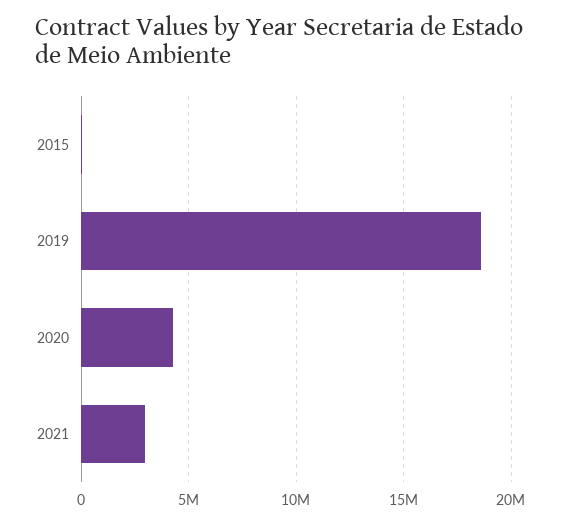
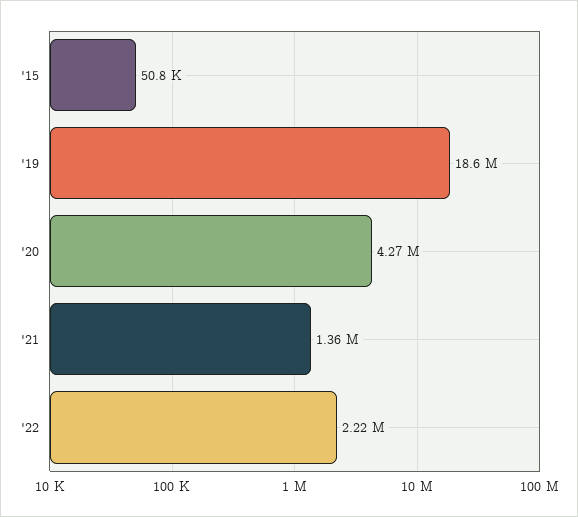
2021: 3000000 -> 1360000
'22: none -> 2220000

